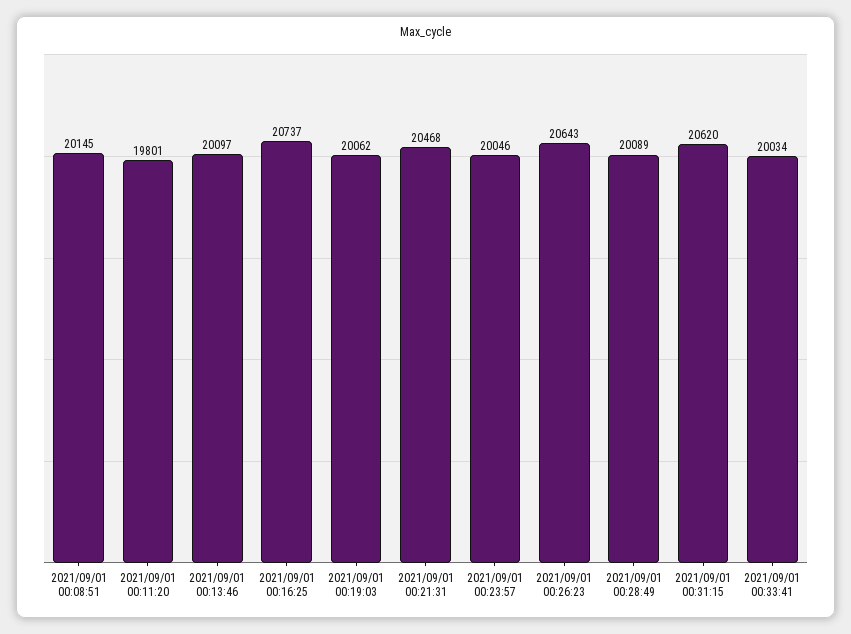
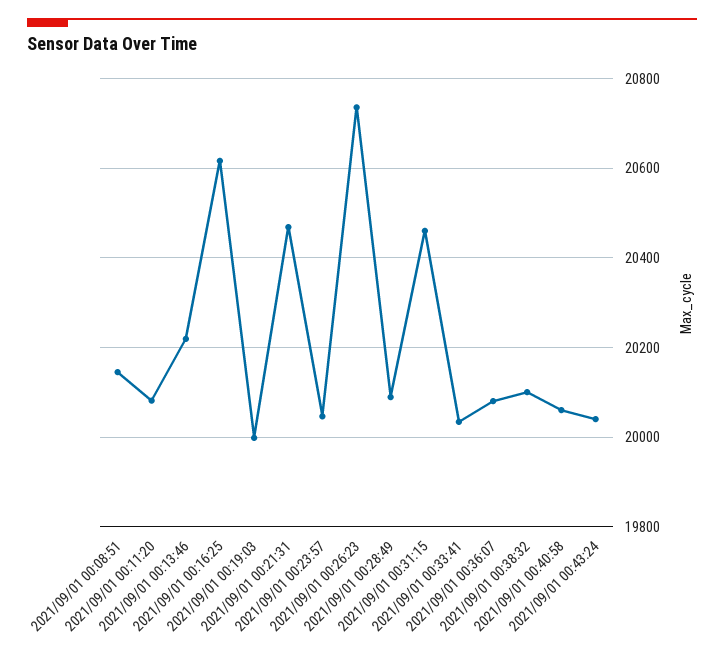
2021/09/01 00:11:20: 19801 -> 20080
2021/09/01 00:13:46: 20097 -> 20220
2021/09/01 00:16:25: 20737 -> 20620
2021/09/01 00:19:03: 20062 -> 20000
2021/09/01 00:26:23: 20643 -> 20740
2021/09/01 00:31:15: 20620 -> 20460
2021/09/01 00:36:07: none -> 20080
2021/09/01 00:38:32: none -> 20100
2021/09/01 00:40:58: none -> 20060
2021/09/01 00:43:24: none -> 20040

